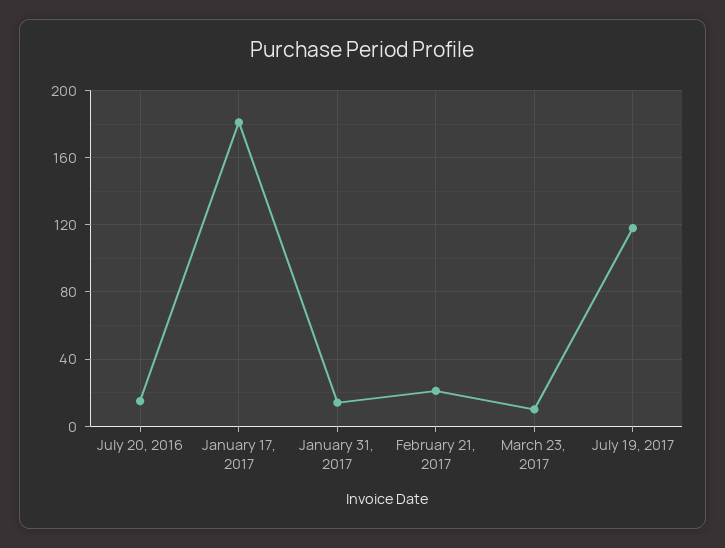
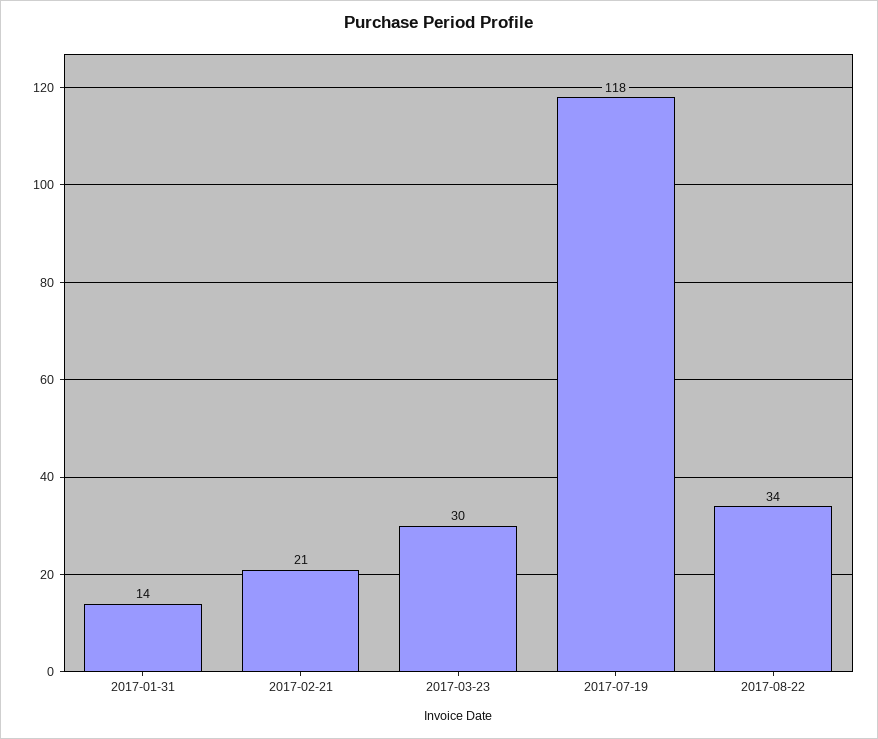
July 20, 2016: 15 -> none
January 17, 2017: 180 -> none
March 23, 2017: 10 -> 30
2017-08-22: none -> 34

